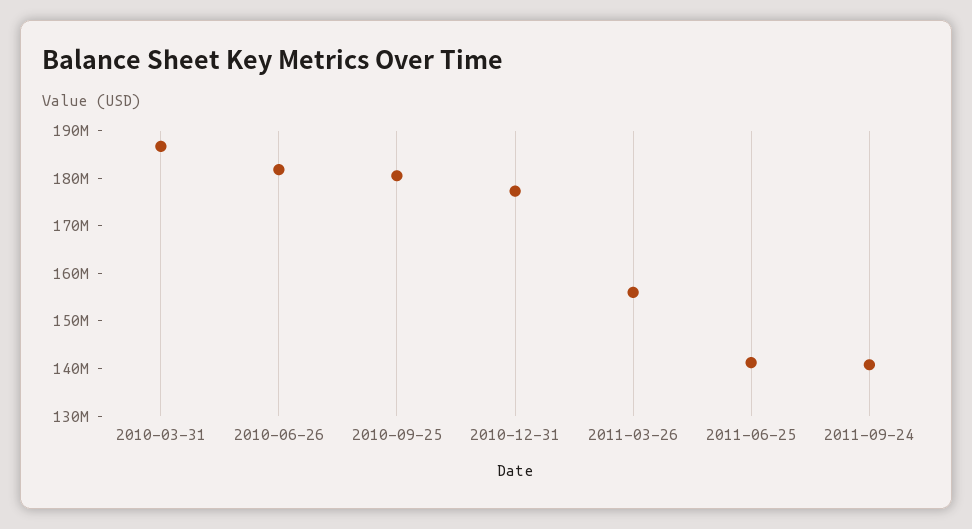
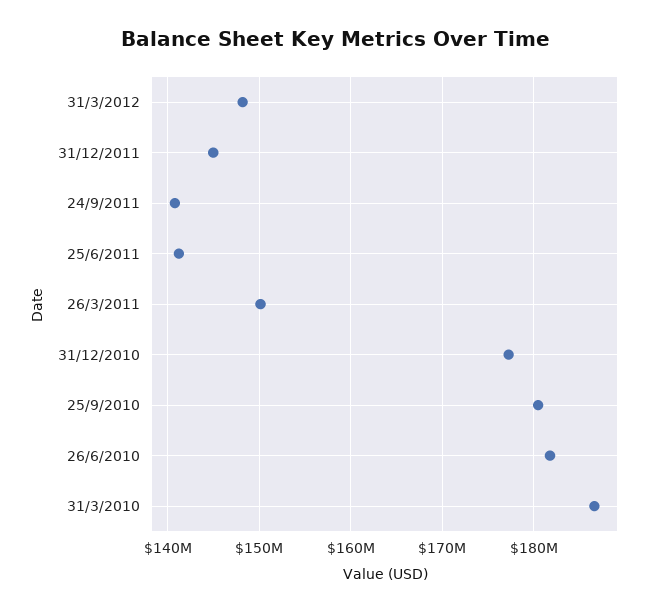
2011-03-26: 156000000 -> 150000000
31/3/2012: none -> 148000000
31/12/2011: none -> 145000000

